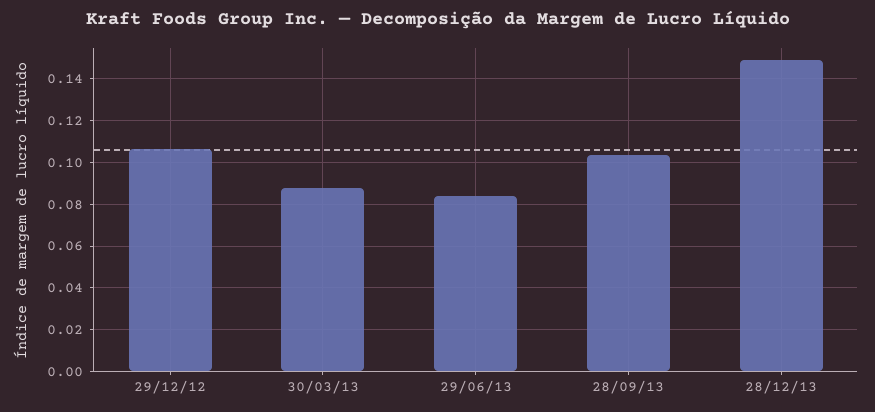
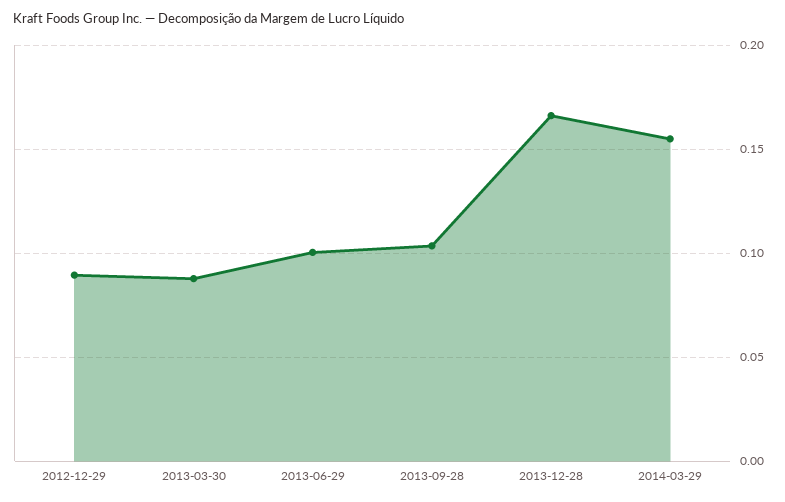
29/12/12: 0.105 -> 0.09
29/06/13: 0.085 -> 0.1
28/12/13: 0.15 -> 0.165
2014-03-29: none -> 0.155

